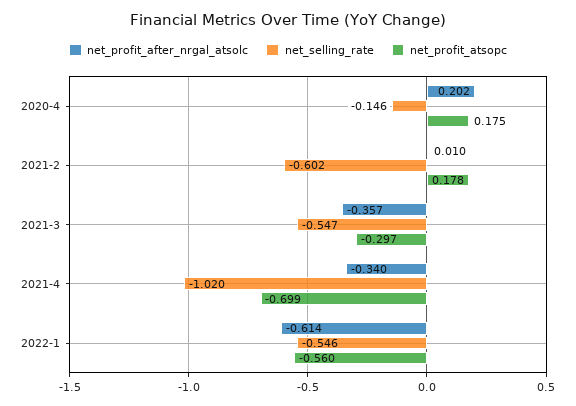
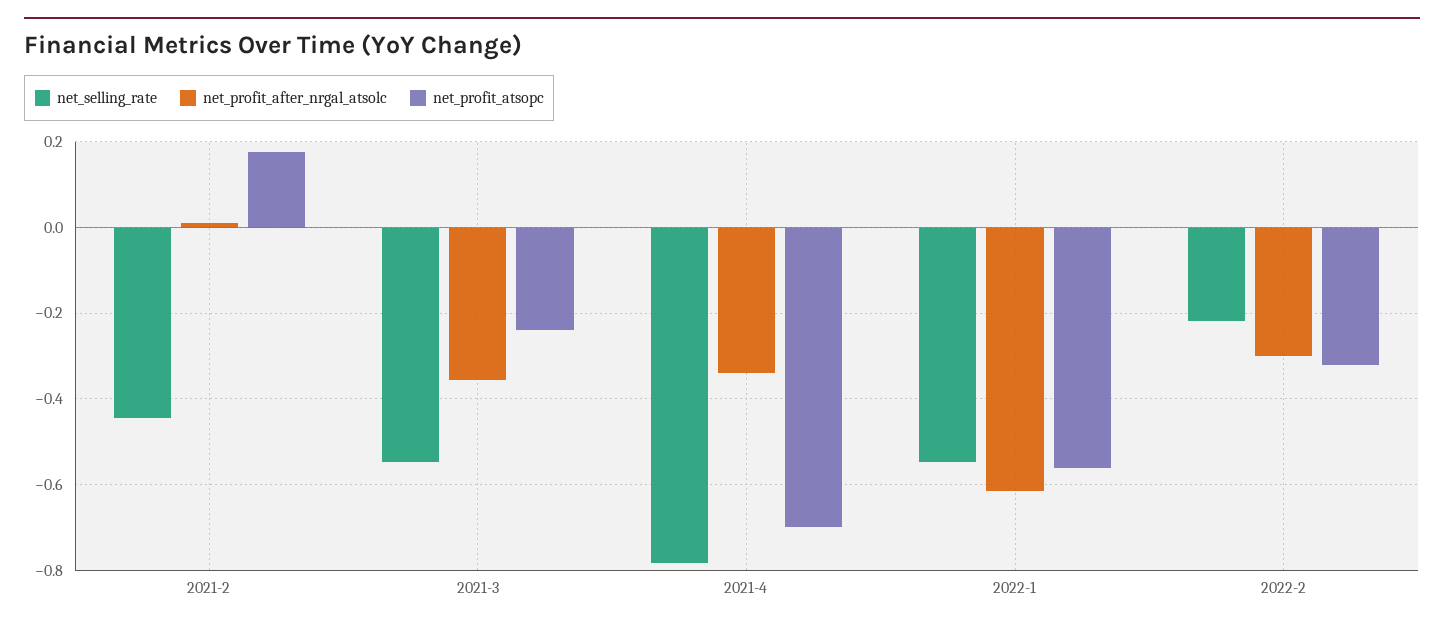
net_profit_after_nrgal_atsolc, 2020-4: 0.202 -> none
net_selling_rate, 2020-4: -0.146 -> none
net_profit_atsopc, 2020-4: 0.175 -> none
net_selling_rate, 2021-2: -0.602 -> -0.44
net_profit_atsopc, 2021-3: -0.297 -> -0.24
net_selling_rate, 2021-4: -1.02 -> -0.78
net_selling_rate, 2022-2: none -> -0.22
net_profit_after_nrgal_atsolc, 2022-2: none -> -0.3
net_profit_atsopc, 2022-2: none -> -0.32

